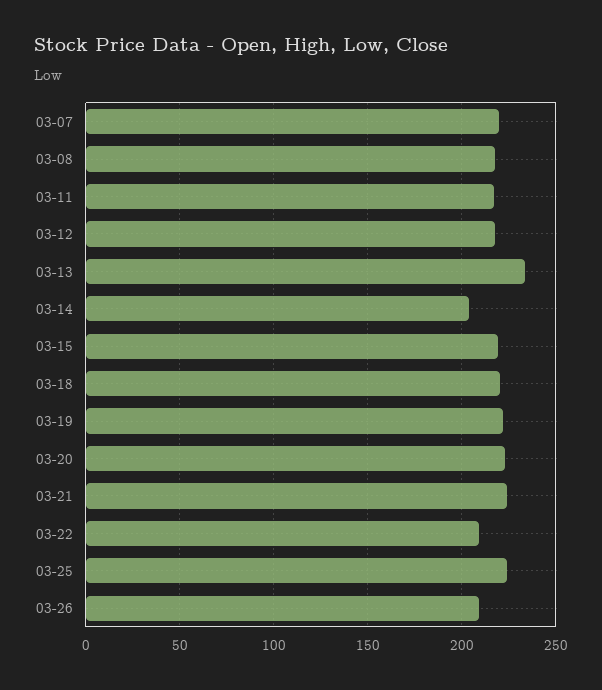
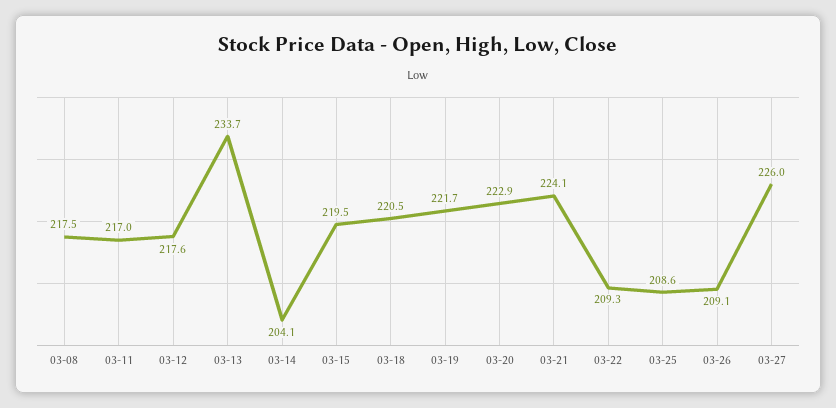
03-07: 220 -> none
03-25: 225 -> 208.6
03-27: none -> 226

